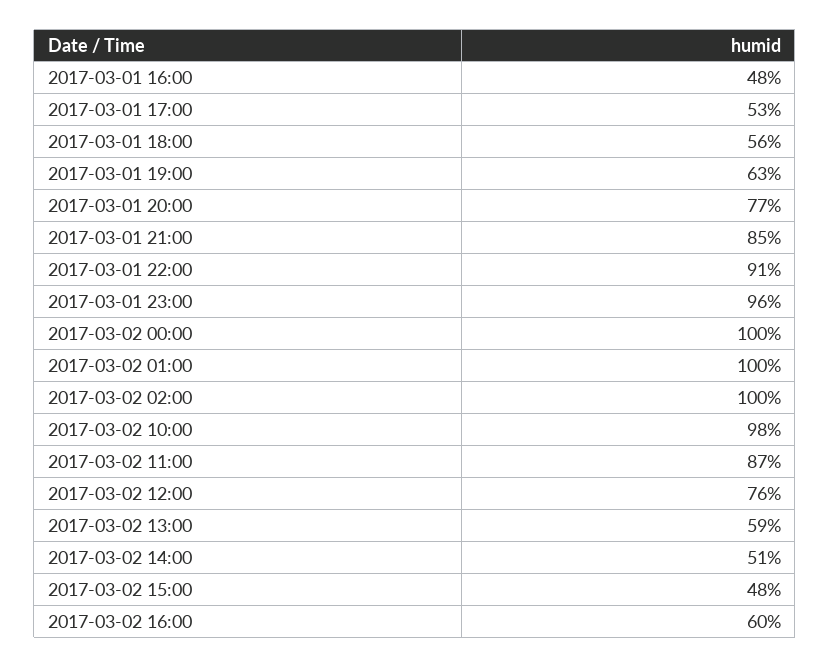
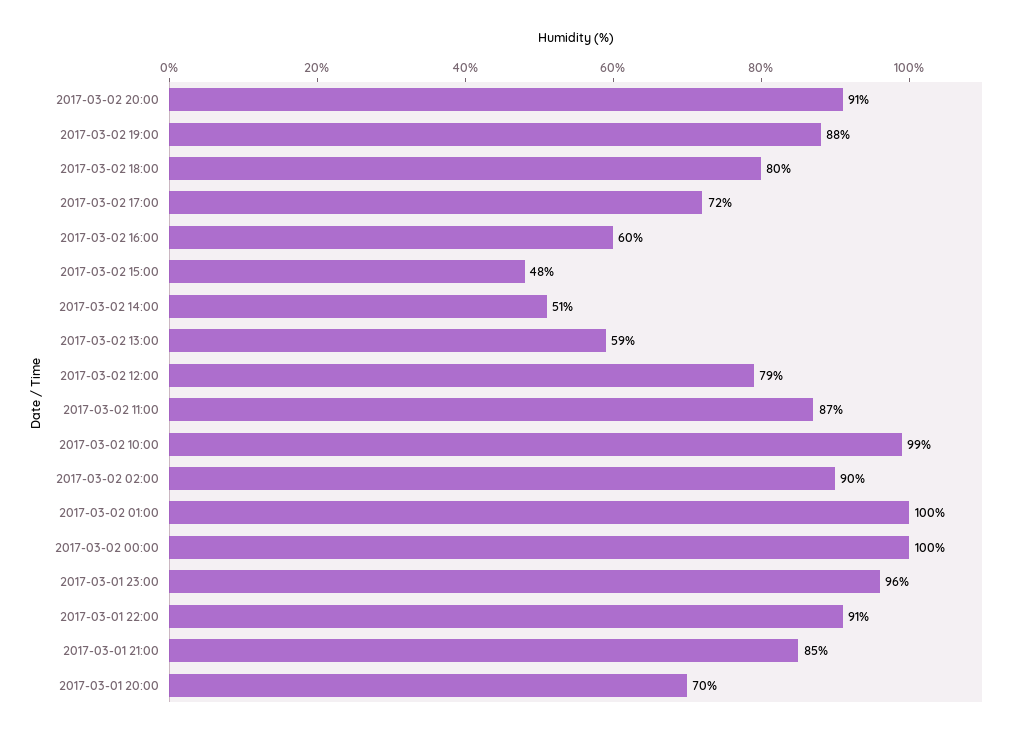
2017-03-01 16:00: 48 -> none
2017-03-01 17:00: 53 -> none
2017-03-01 18:00: 56 -> none
2017-03-01 19:00: 63 -> none
2017-03-01 20:00: 77 -> 70
2017-03-02 02:00: 100 -> 90
2017-03-02 10:00: 98 -> 99
2017-03-02 12:00: 76 -> 79
2017-03-02 20:00: none -> 91
2017-03-02 19:00: none -> 88
2017-03-02 18:00: none -> 80
2017-03-02 17:00: none -> 72

